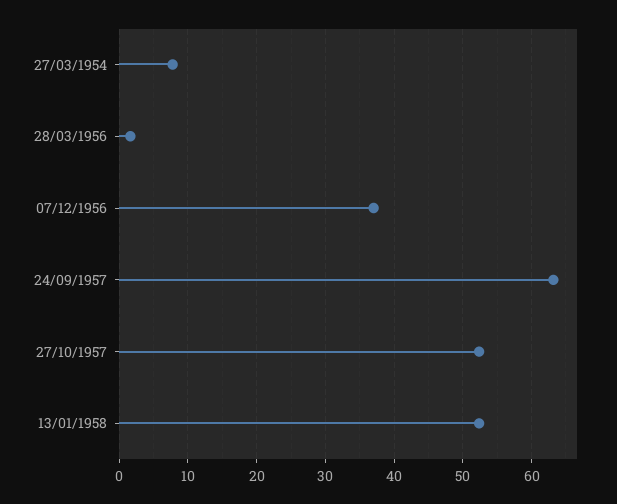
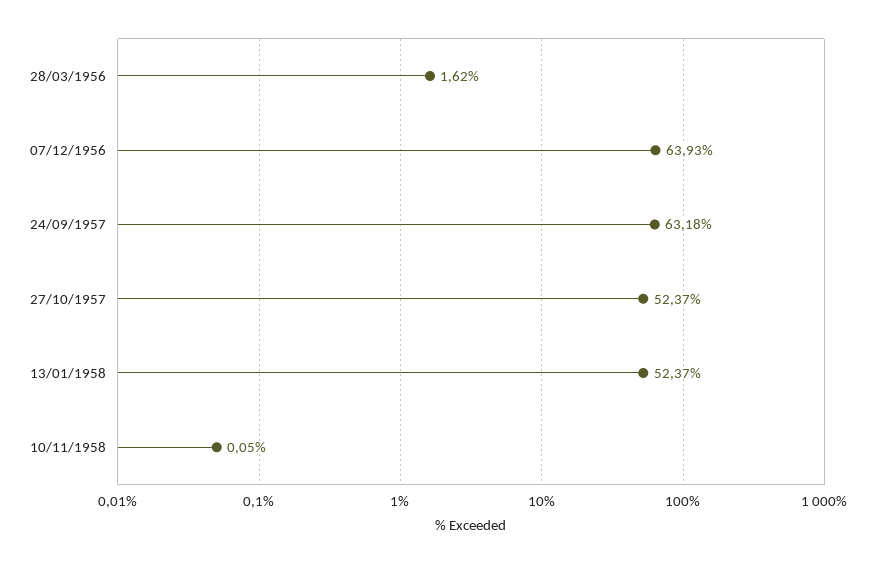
27/03/1954: 8 -> none
07/12/1956: 37 -> 63.93
10/11/1958: none -> 0.05

